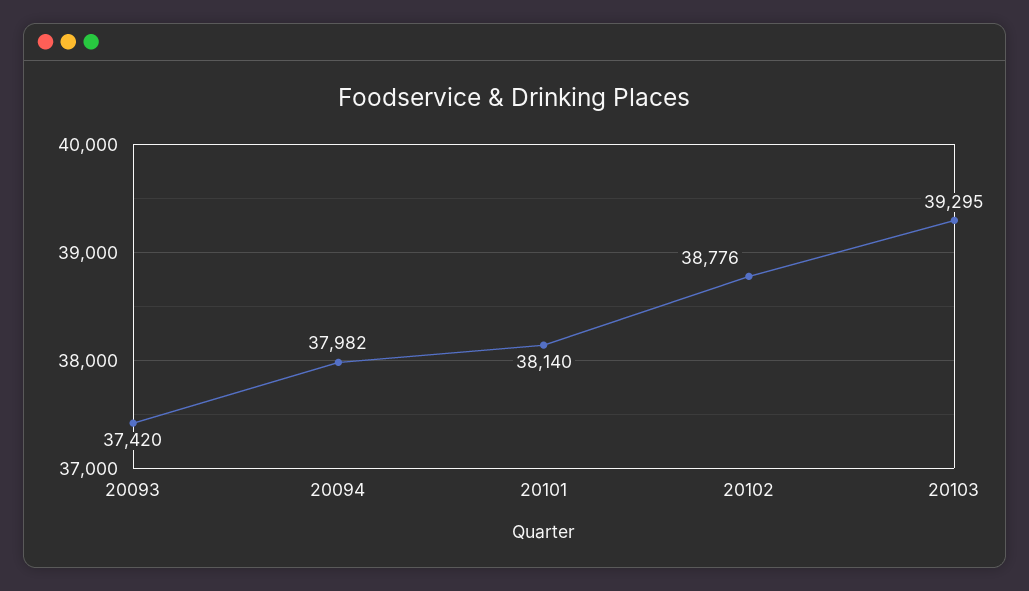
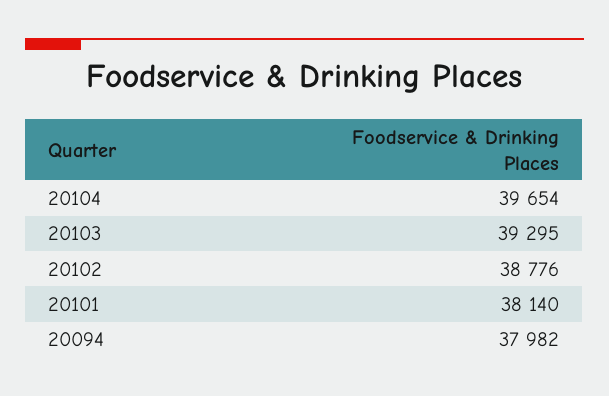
20093: 37420 -> none
20104: none -> 39654

